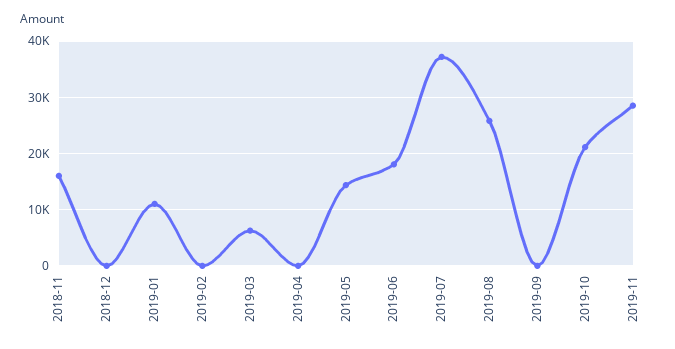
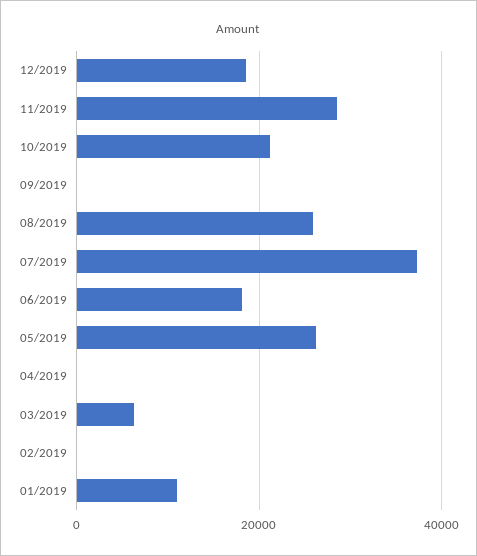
2018-11: 16000 -> none
2018-12: 0 -> none
2019-05: 14000 -> 26000
12/2019: none -> 18000

